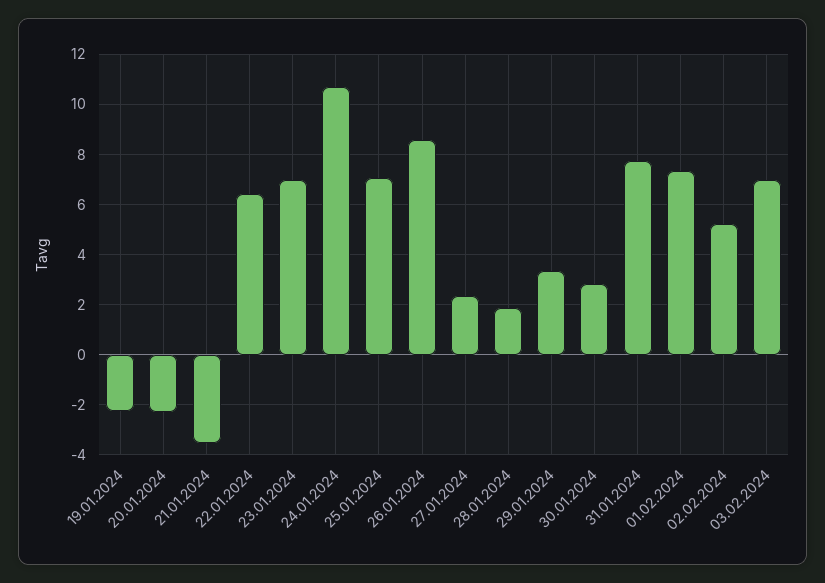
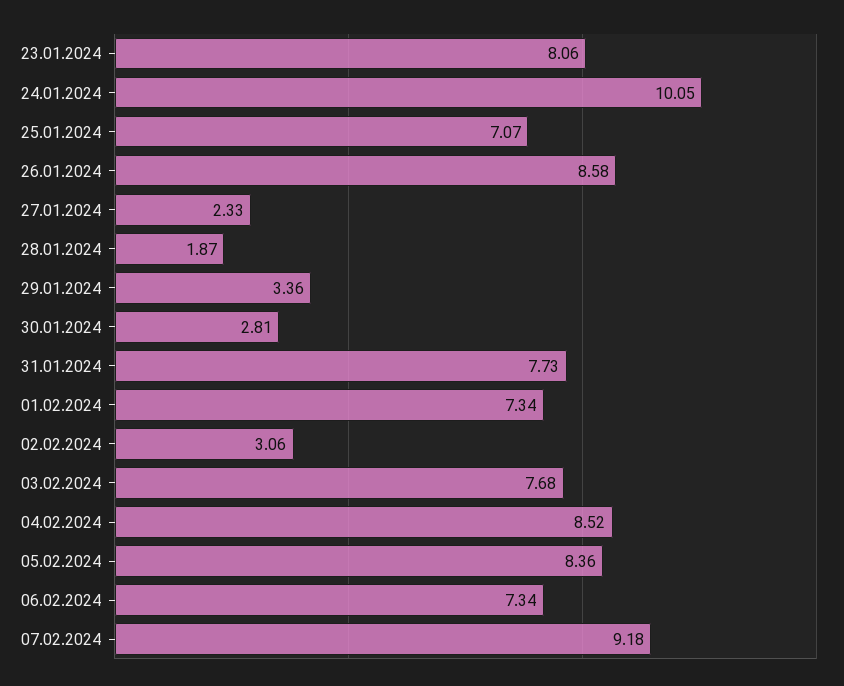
19.01.2024: -2.25 -> none
20.01.2024: -2.25 -> none
21.01.2024: -3.5 -> none
22.01.2024: 6.5 -> none
23.01.2024: 7 -> 8.06
24.01.2024: 10.75 -> 10.05
02.02.2024: 5.25 -> 3.06
03.02.2024: 7 -> 7.68
04.02.2024: none -> 8.52
05.02.2024: none -> 8.36
06.02.2024: none -> 7.34
07.02.2024: none -> 9.18

